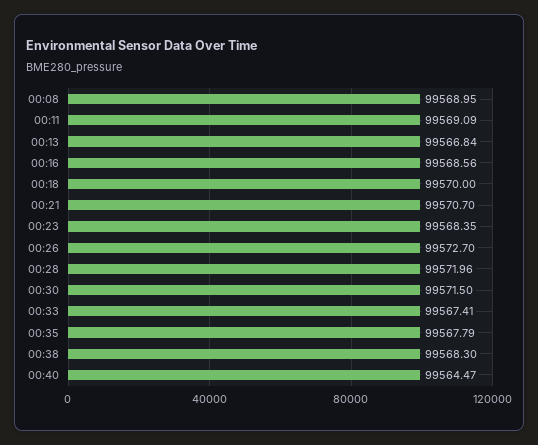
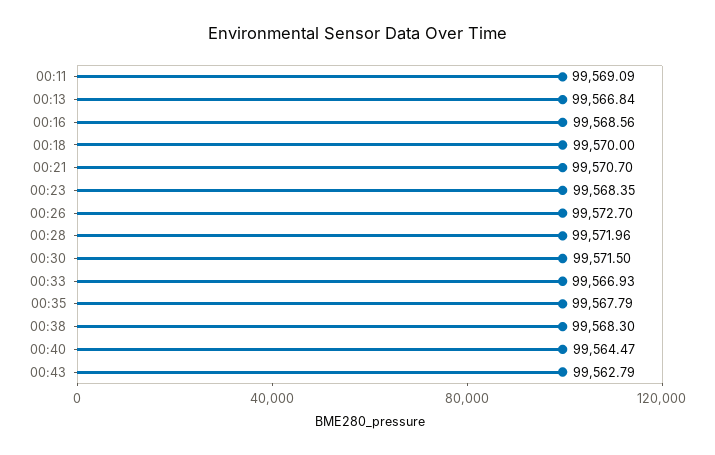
00:08: 99568.95 -> none
00:33: 99567.41 -> 99566.93
00:43: none -> 99562.79

